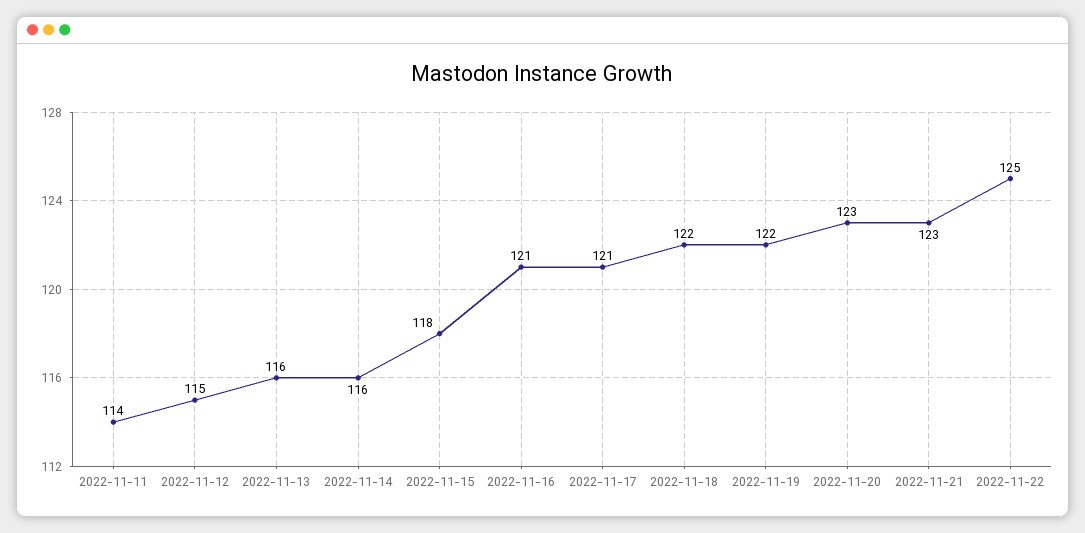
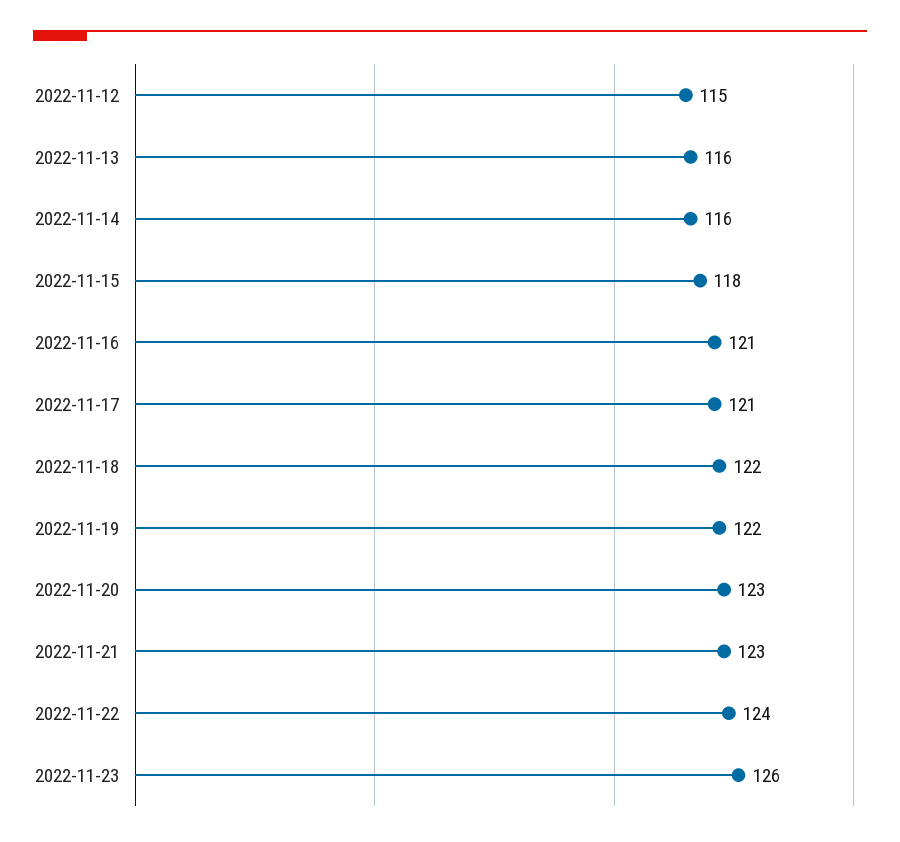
2022-11-11: 114 -> none
2022-11-22: 125 -> 124
2022-11-23: none -> 126

